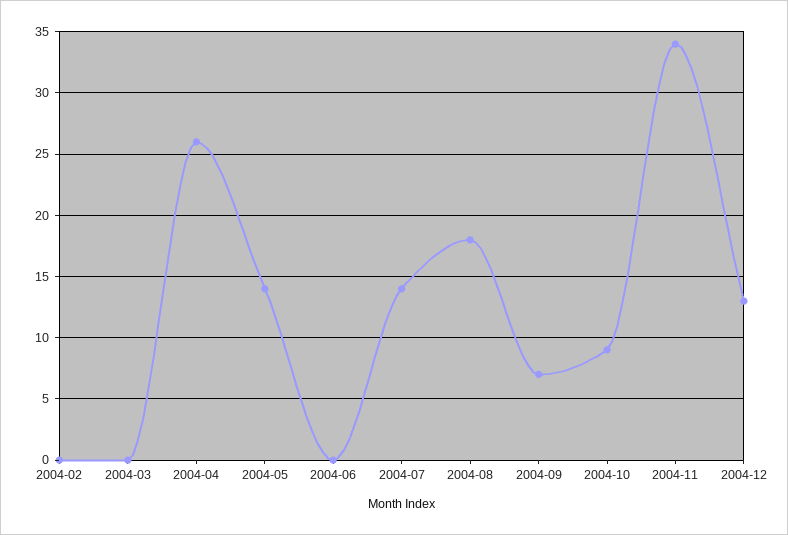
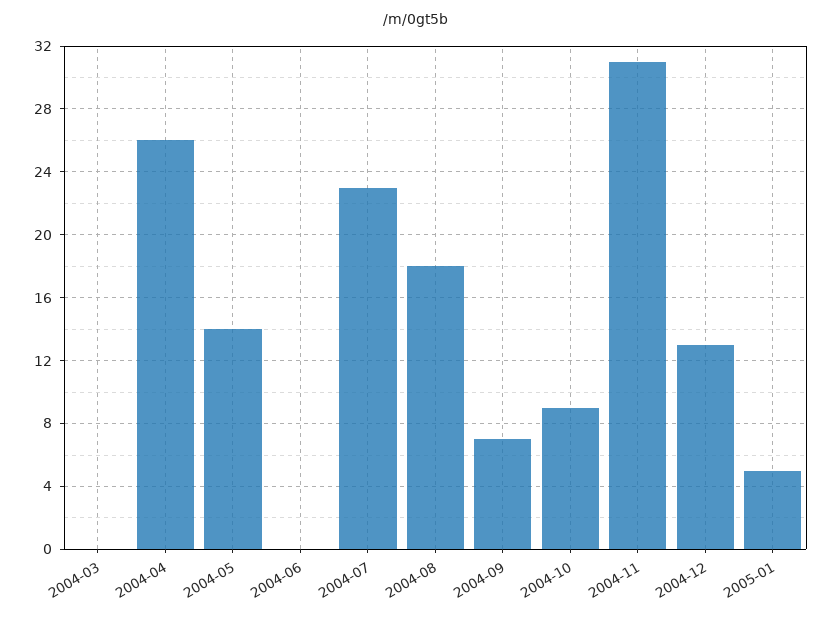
2004-02: 0 -> none
2004-07: 14 -> 23
2004-11: 34 -> 31
2005-01: none -> 5

